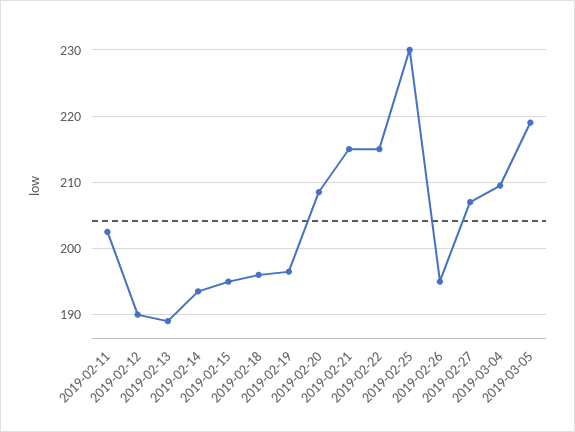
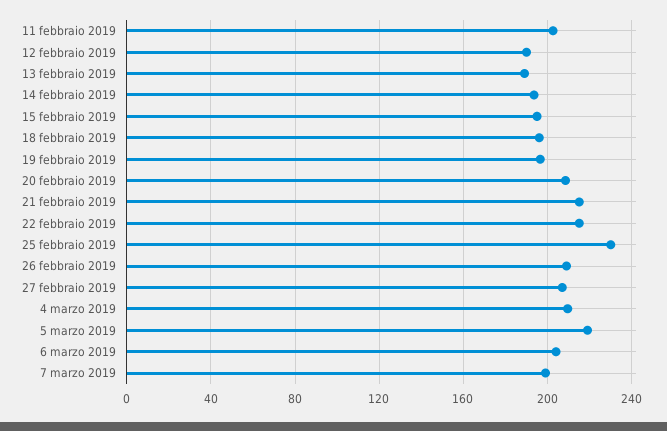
2019-02-26: 195 -> 210
6 marzo 2019: none -> 205
7 marzo 2019: none -> 200

